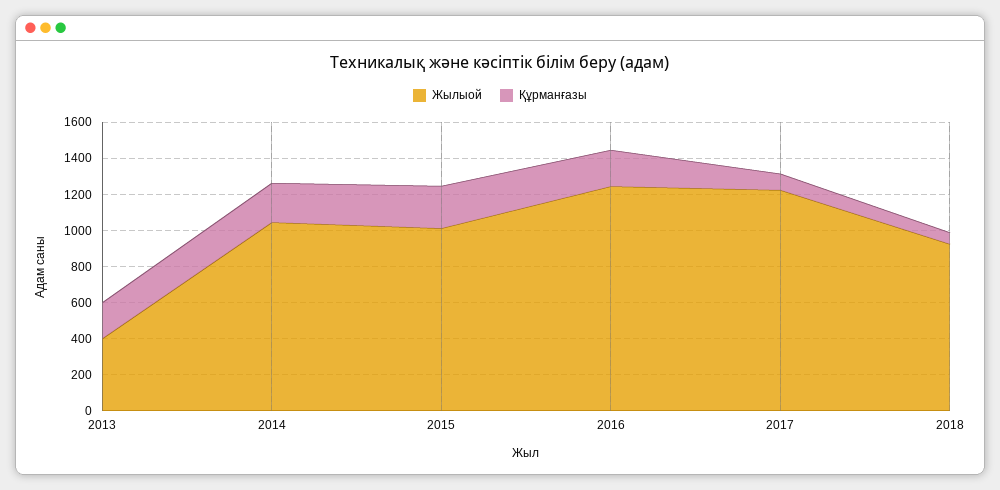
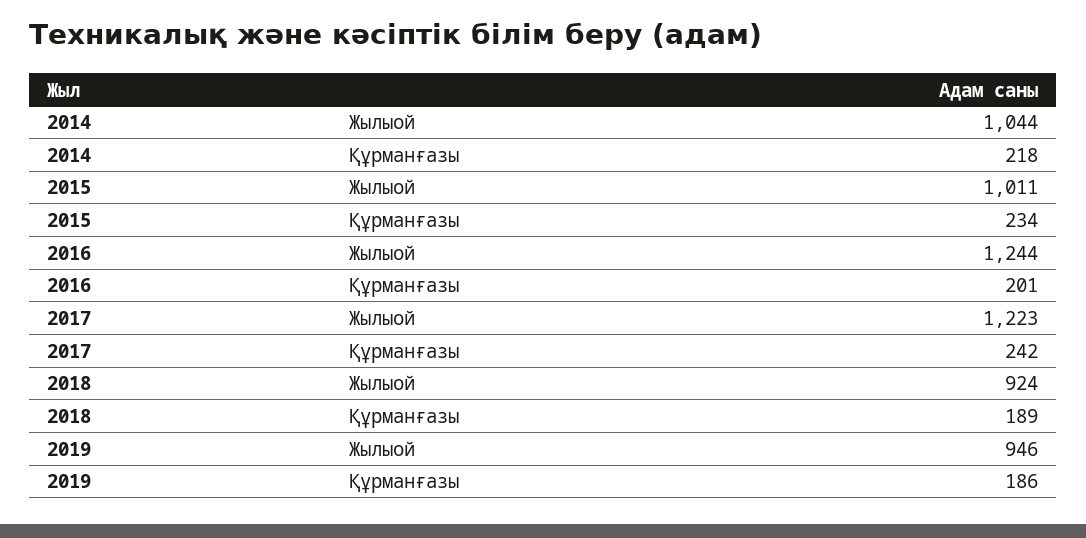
Жылыой, 2013: 400 -> none
Құрманғазы, 2013: 200 -> none
Құрманғазы, 2017: 100 -> 242
Құрманғазы, 2018: 50 -> 189
Жылыой, 2019: none -> 946
Құрманғазы, 2019: none -> 186

